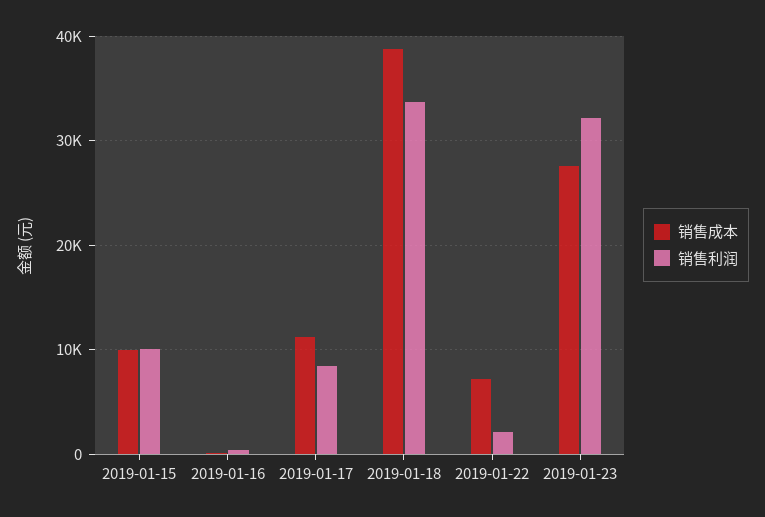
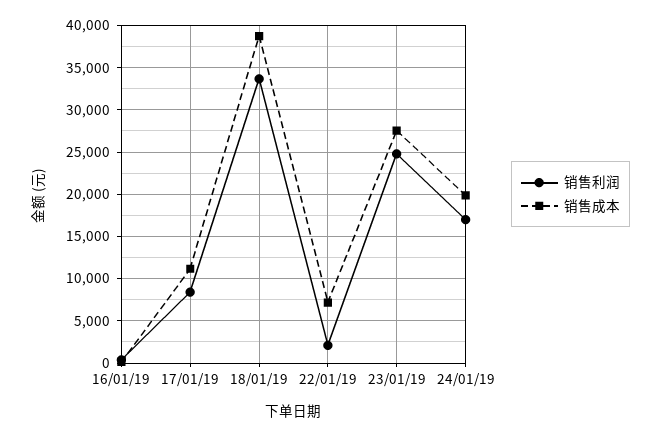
销售成本, 2019-01-15: 10000 -> none
销售利润, 2019-01-15: 10000 -> none
销售利润, 2019-01-23: 32000 -> 25000
销售利润, 24/01/19: none -> 17000
销售成本, 24/01/19: none -> 20000

